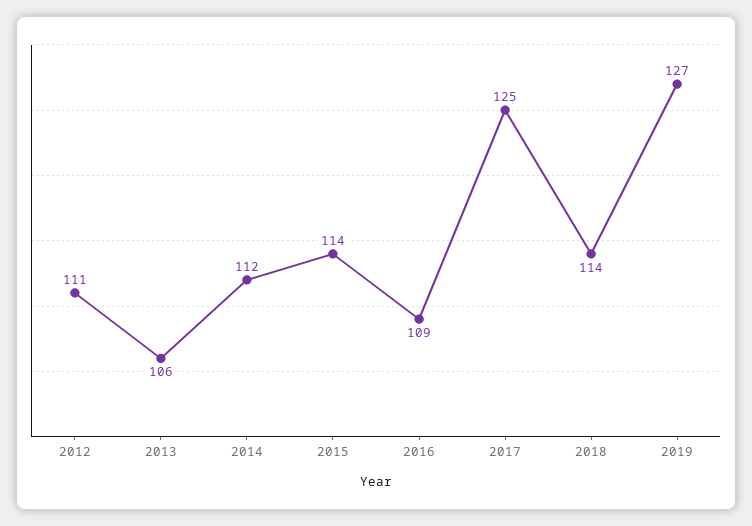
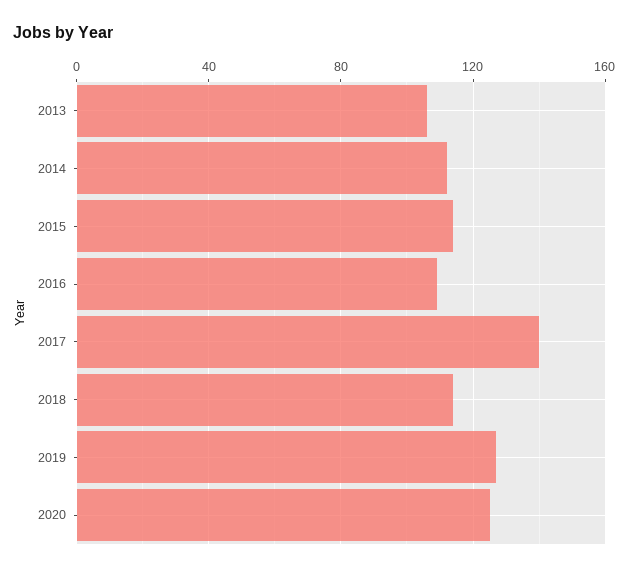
2012: 111 -> none
2017: 125 -> 140
2020: none -> 125

